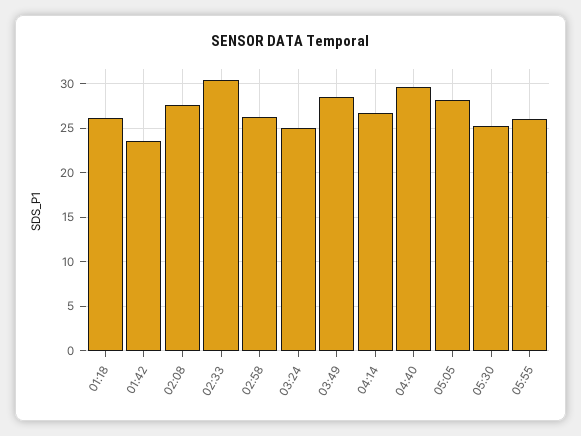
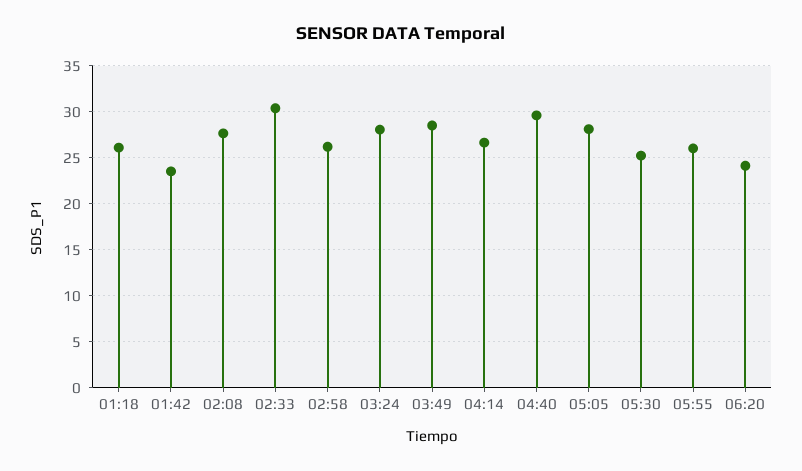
03:24: 25 -> 28
06:20: none -> 24

